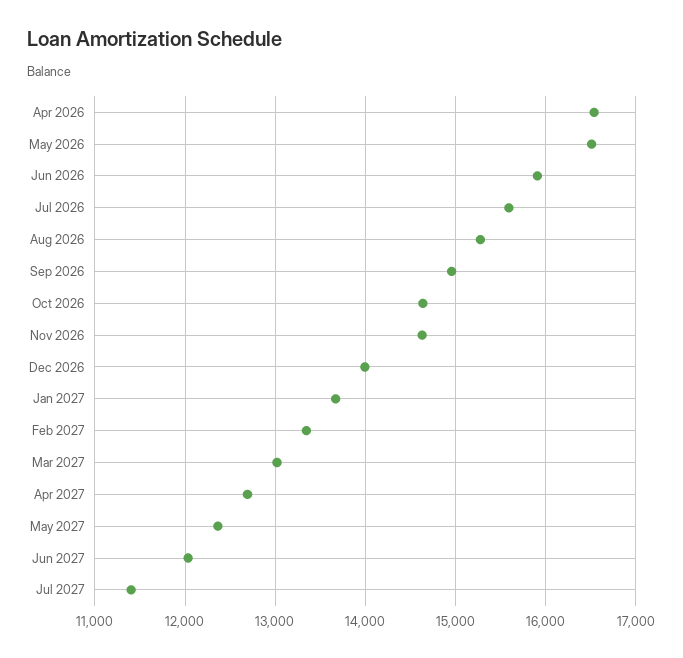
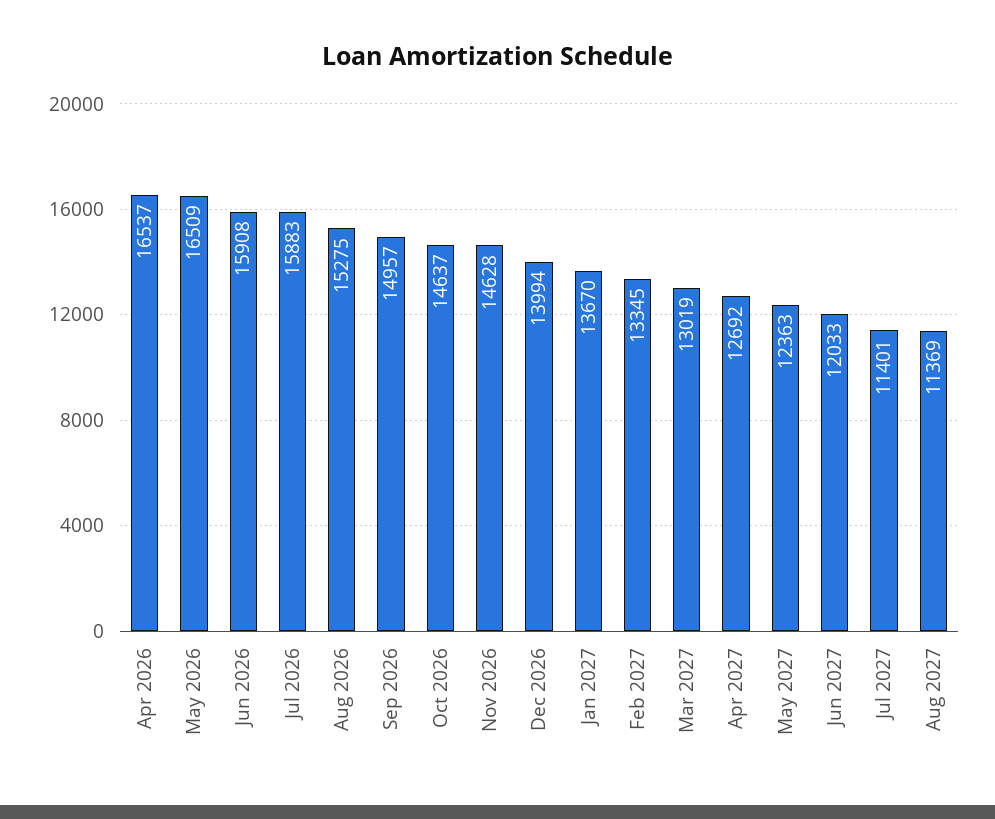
Jul 2026: 15600 -> 15883
Aug 2027: none -> 11369

